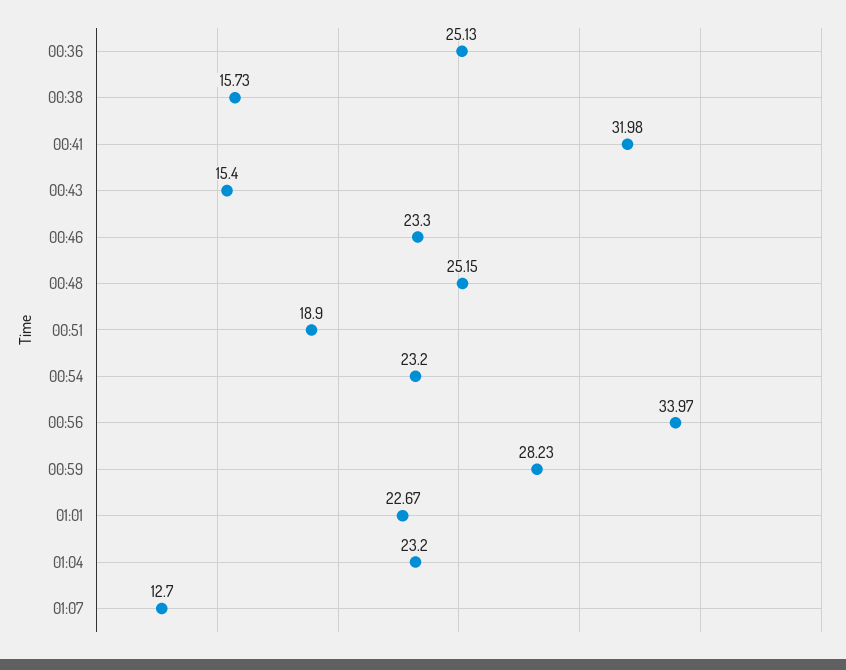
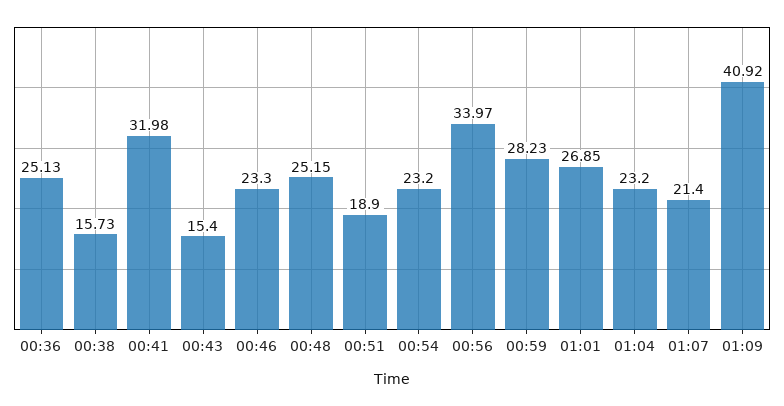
01:01: 22.67 -> 26.85
01:07: 12.7 -> 21.4
01:09: none -> 40.92

